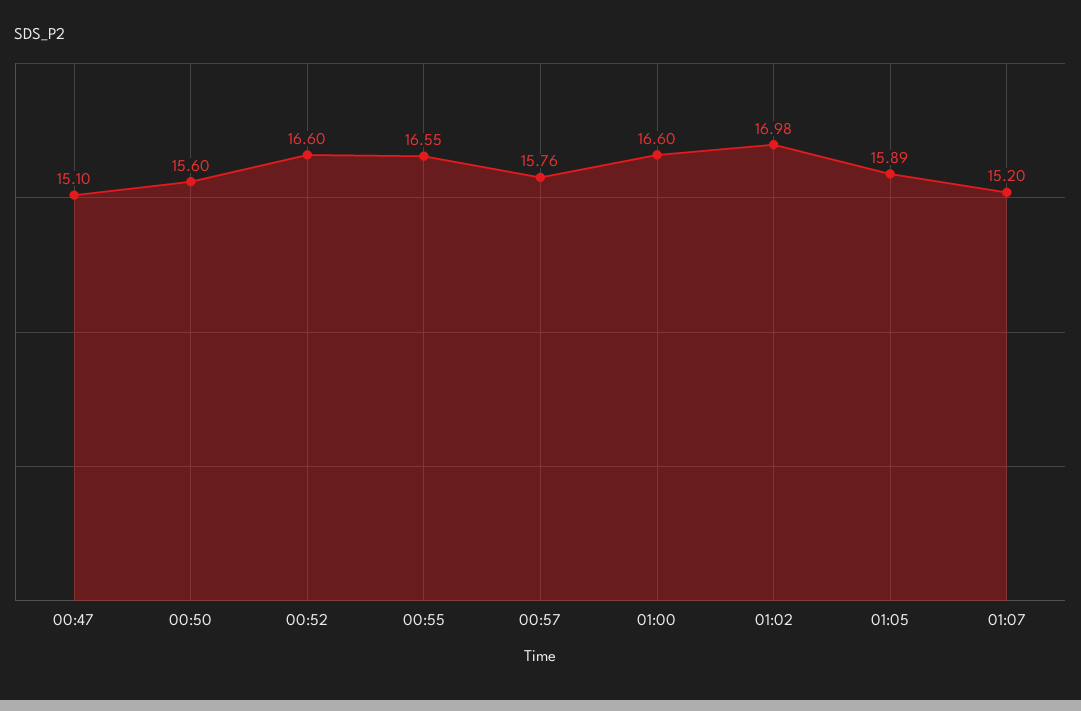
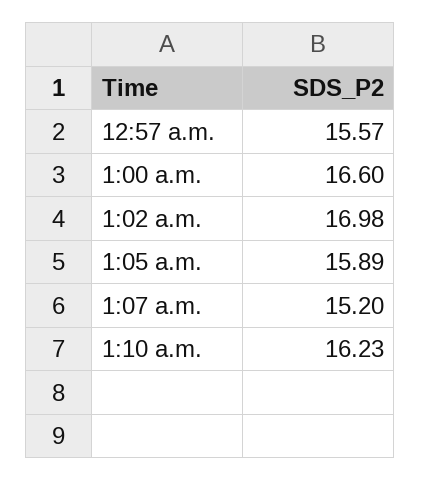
00:47: 15.1 -> none
00:50: 15.6 -> none
00:52: 16.6 -> none
00:55: 16.55 -> none
00:57: 15.76 -> 15.57
1:10 a.m.: none -> 16.23

